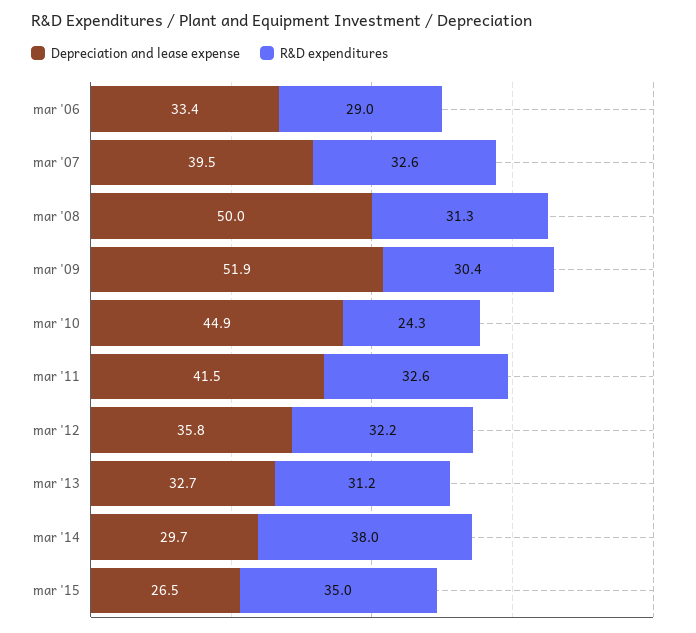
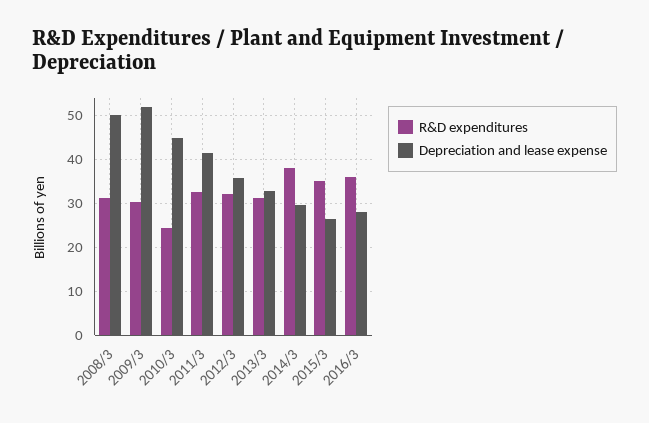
Depreciation and lease expense, mar '06: 33.4 -> none
R&D expenditures, mar '06: 29 -> none
Depreciation and lease expense, mar '07: 39.5 -> none
R&D expenditures, mar '07: 32.6 -> none
R&D expenditures, 2016/3: none -> 36
Depreciation and lease expense, 2016/3: none -> 28

